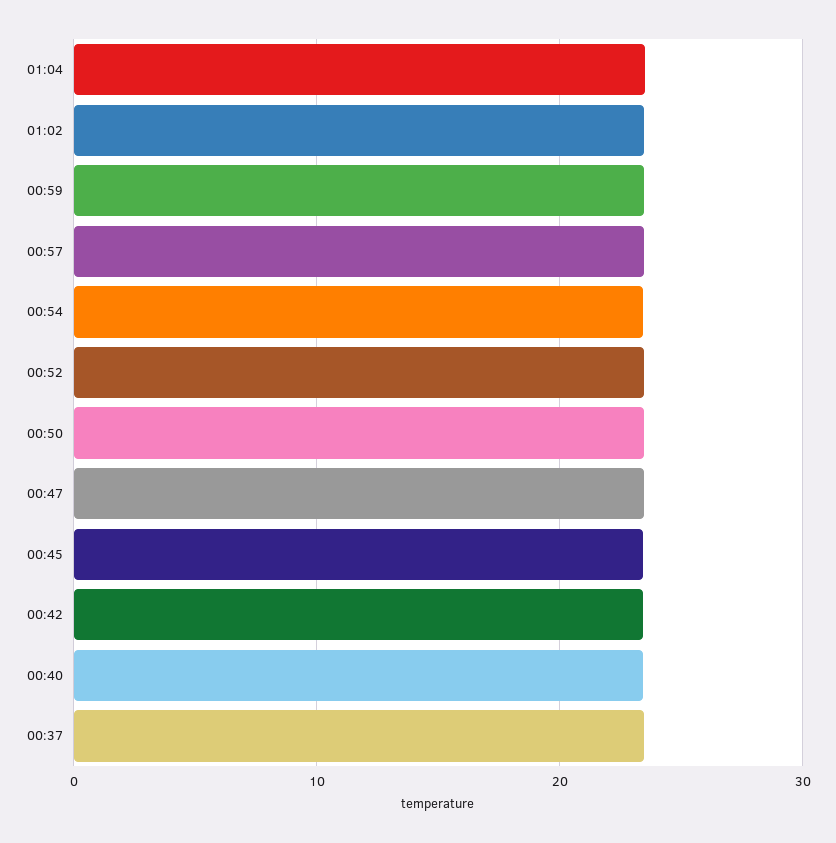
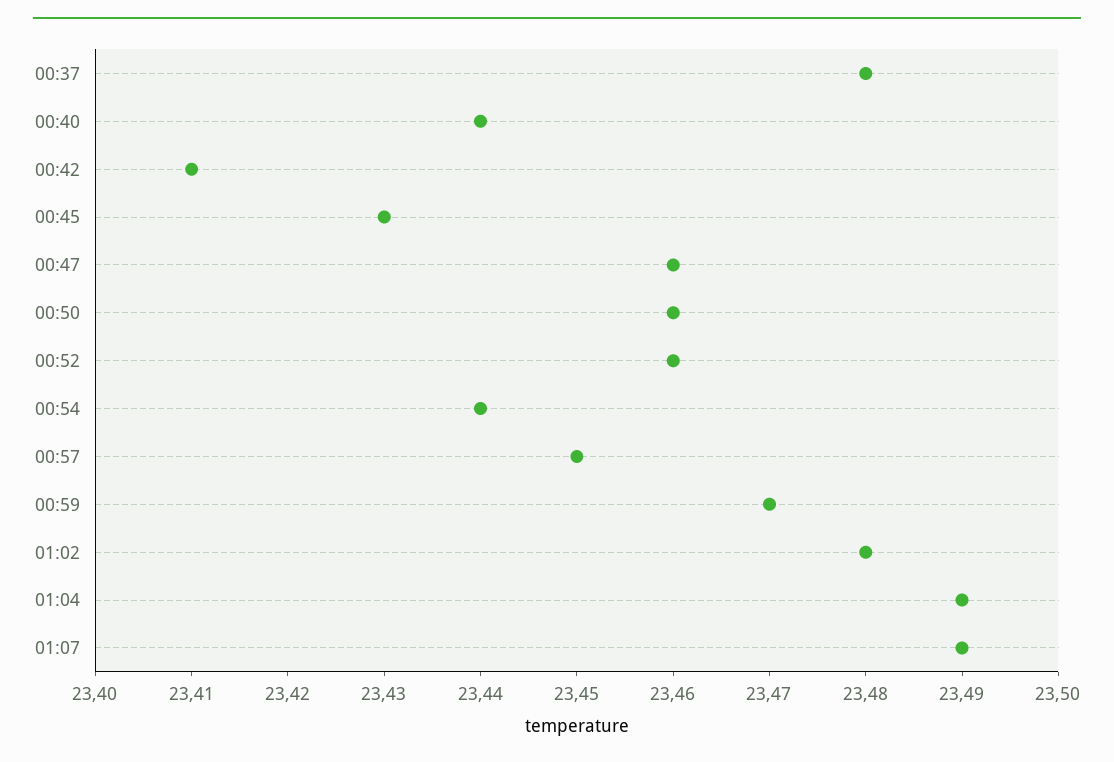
01:07: none -> 23.49

